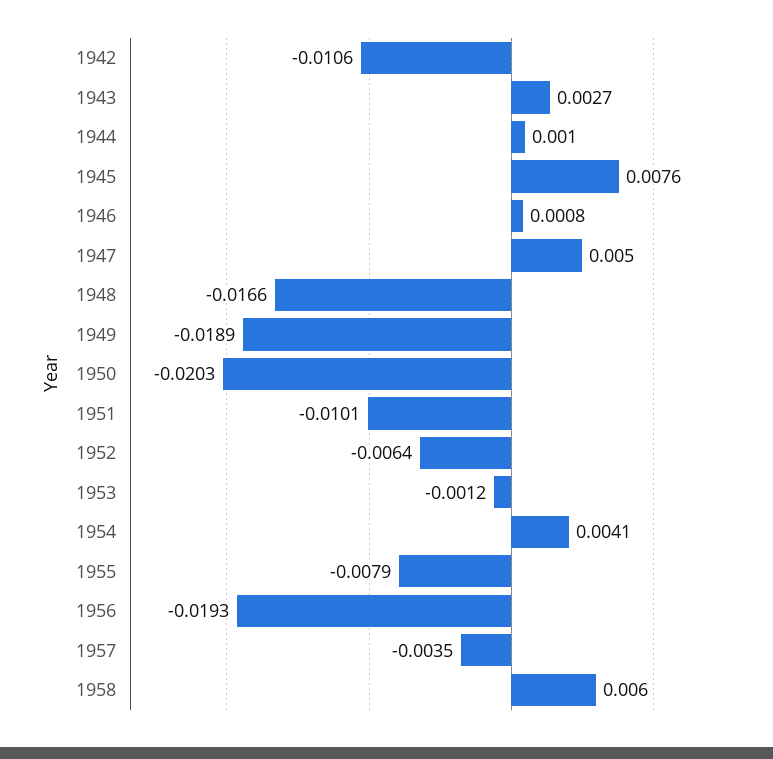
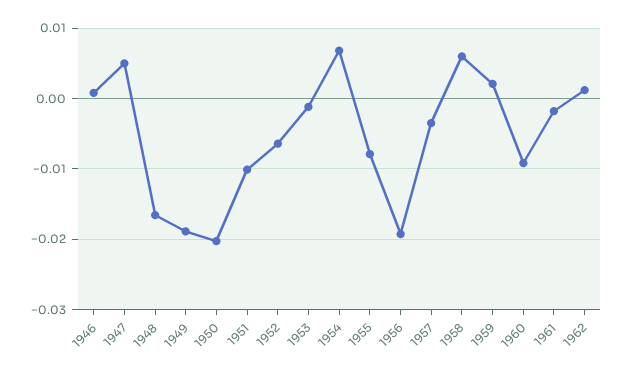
1942: -0.0106 -> none
1943: 0.0027 -> none
1944: 0.001 -> none
1945: 0.0076 -> none
1954: 0.0041 -> 0.007
1959: none -> 0.002
1960: none -> -0.009
1961: none -> -0.002
1962: none -> 0.001

